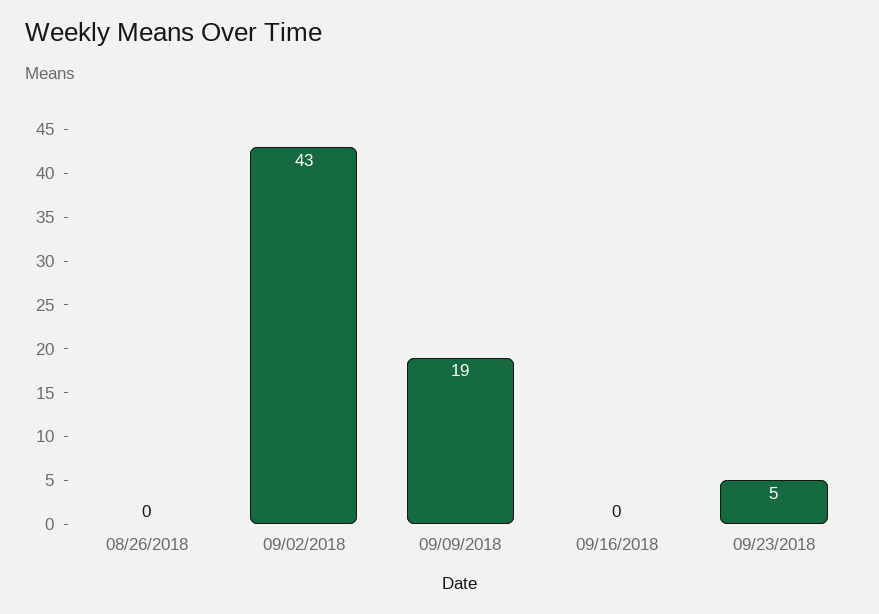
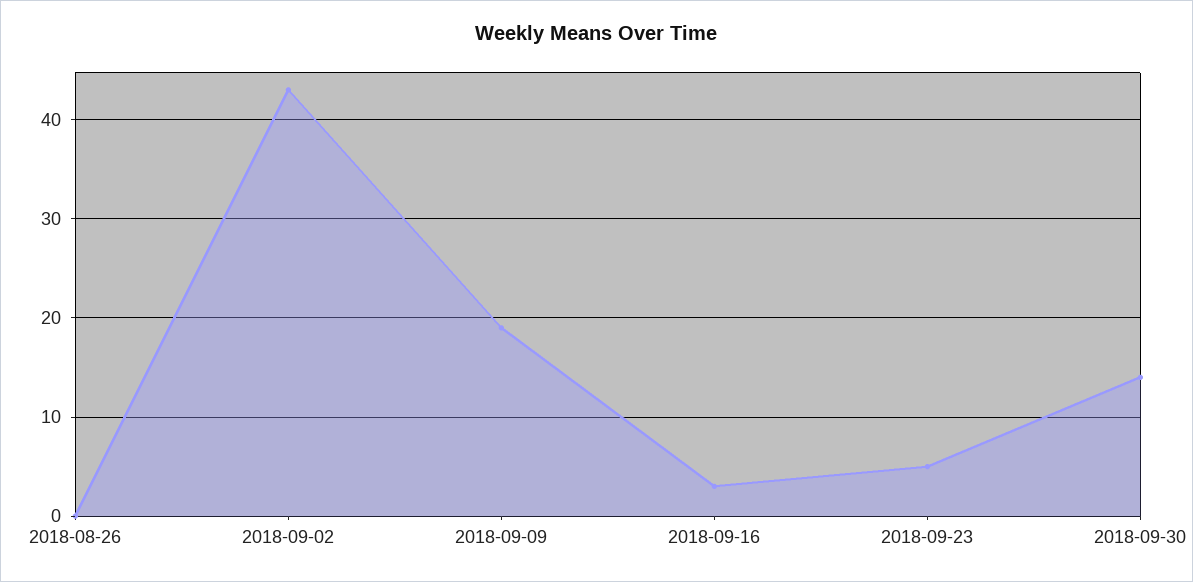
09/16/2018: 0 -> 3
2018-09-30: none -> 14

